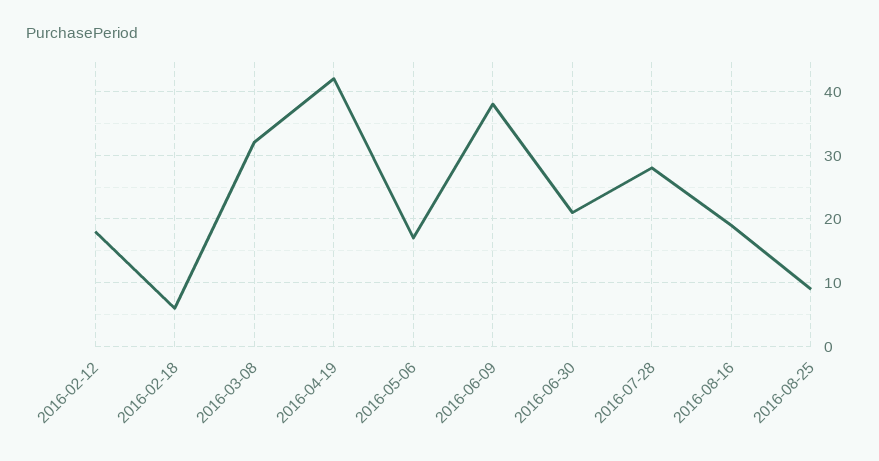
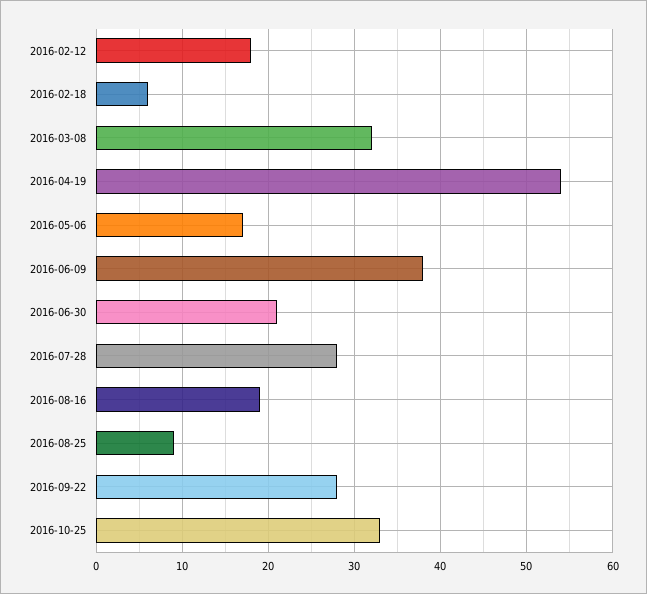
2016-04-19: 42 -> 54
2016-09-22: none -> 28
2016-10-25: none -> 33

